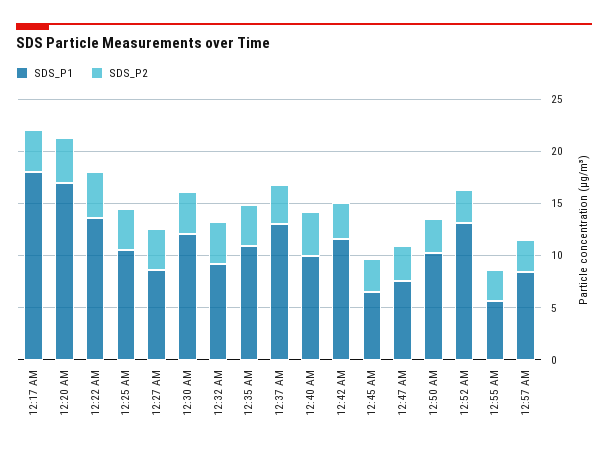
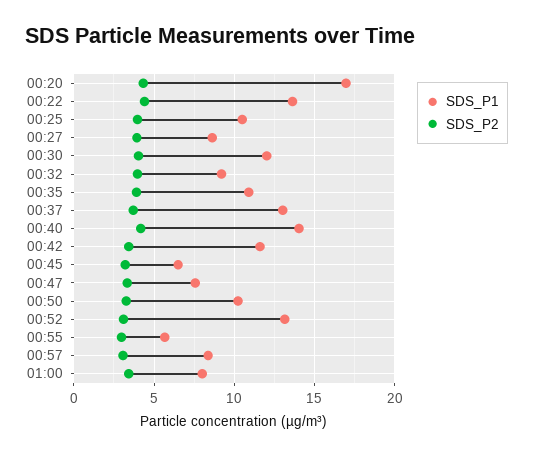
SDS_P1, 12:17 AM: 18 -> none
SDS_P2, 12:17 AM: 4 -> none
SDS_P1, 12:40 AM: 10 -> 14
SDS_P1, 01:00: none -> 8
SDS_P2, 01:00: none -> 3.5

